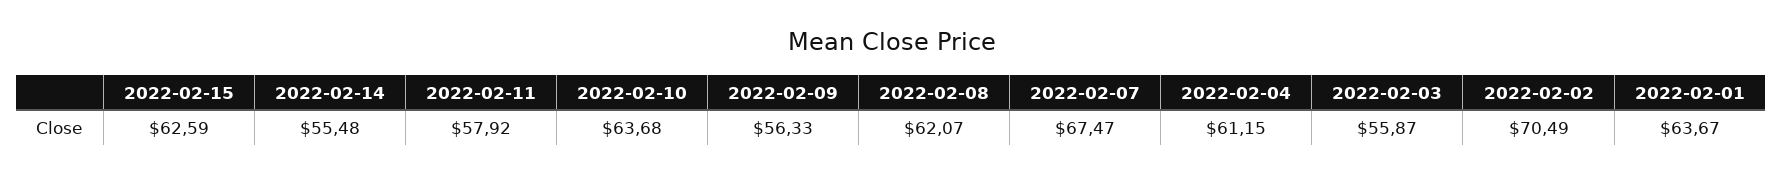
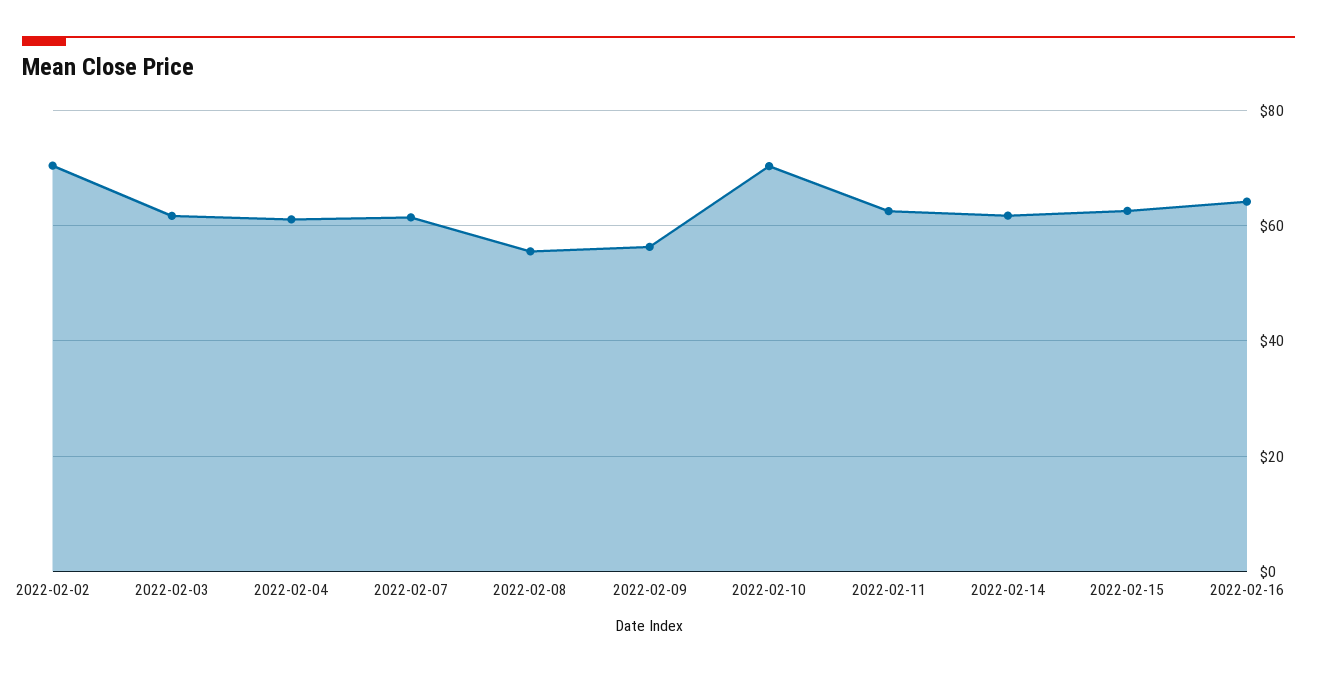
2022-02-14: 55.48 -> 62
2022-02-11: 57.92 -> 62
2022-02-10: 63.68 -> 70
2022-02-08: 62.07 -> 56
2022-02-07: 67.47 -> 62
2022-02-03: 55.87 -> 62
2022-02-01: 63.67 -> none
2022-02-16: none -> 64

